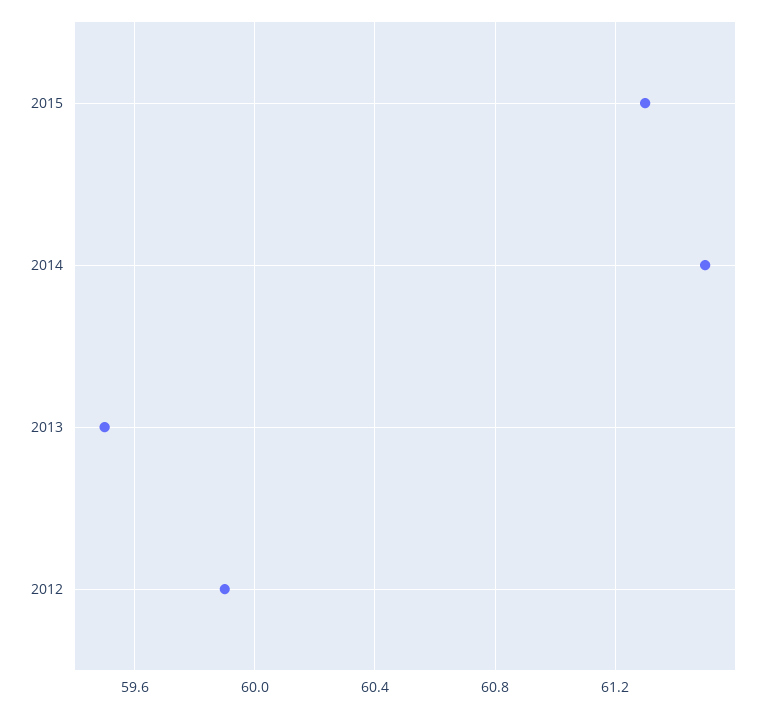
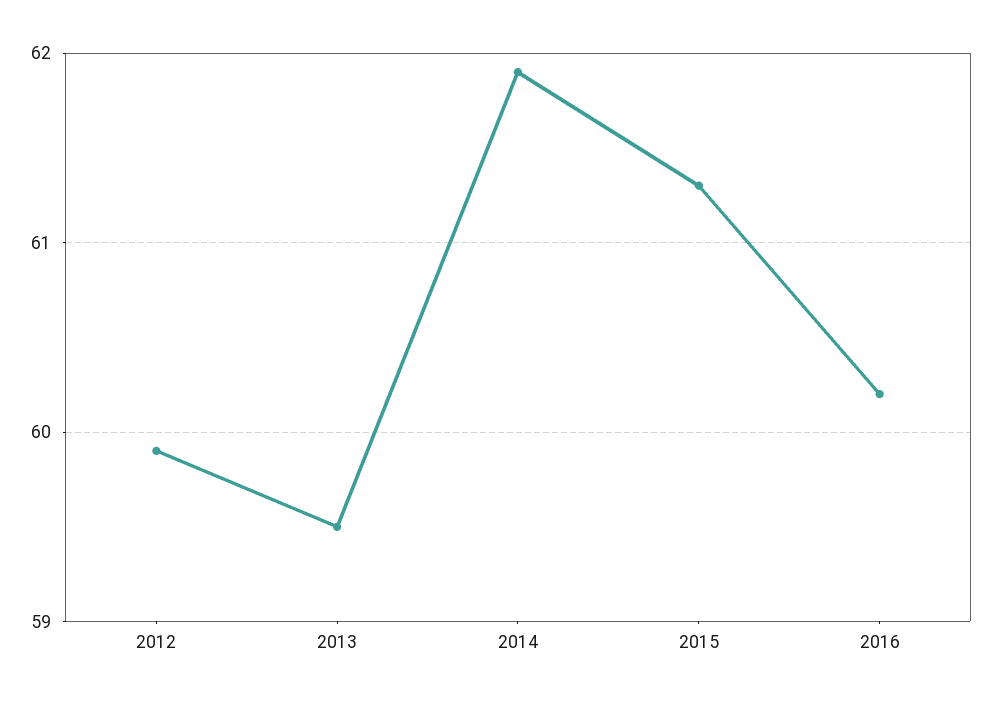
2014: 61.5 -> 61.9
2016: none -> 60.2

